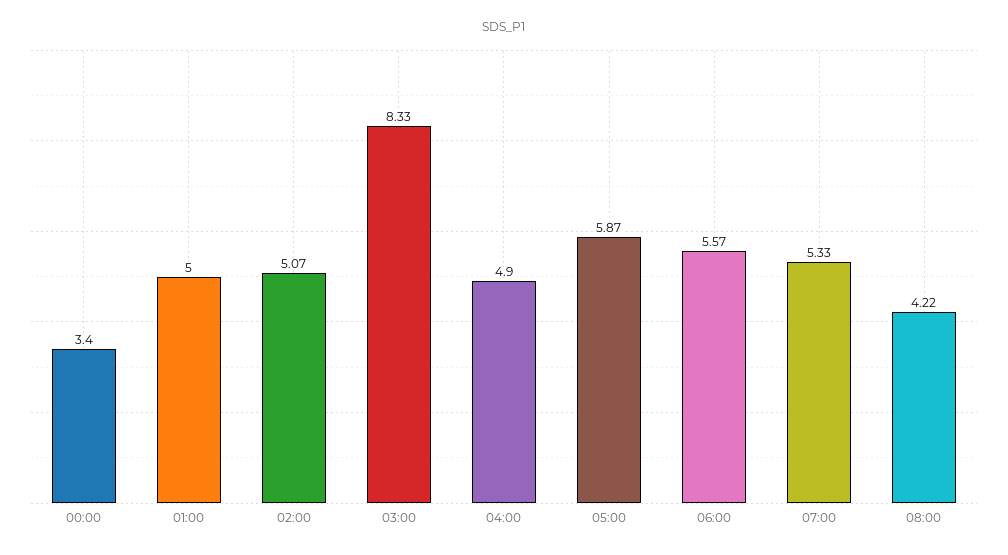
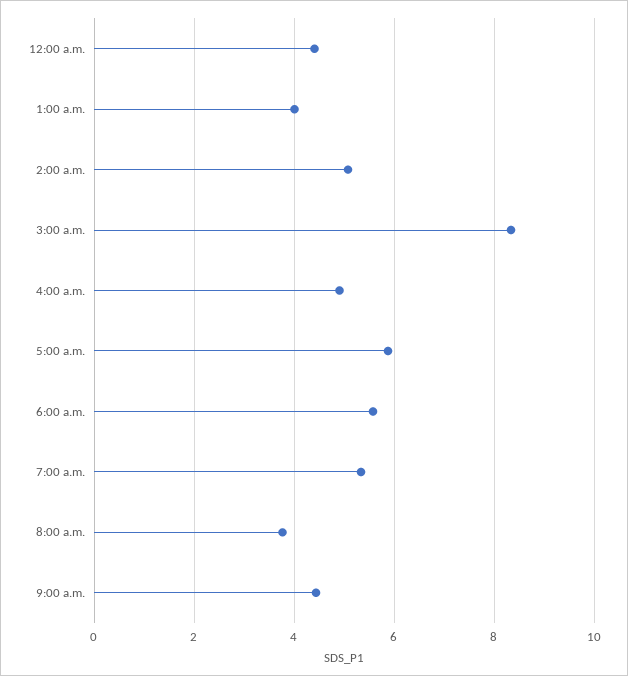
00:00: 3.4 -> 4.4
01:00: 5 -> 4
08:00: 4.22 -> 3.8
9:00 a.m.: none -> 4.4

